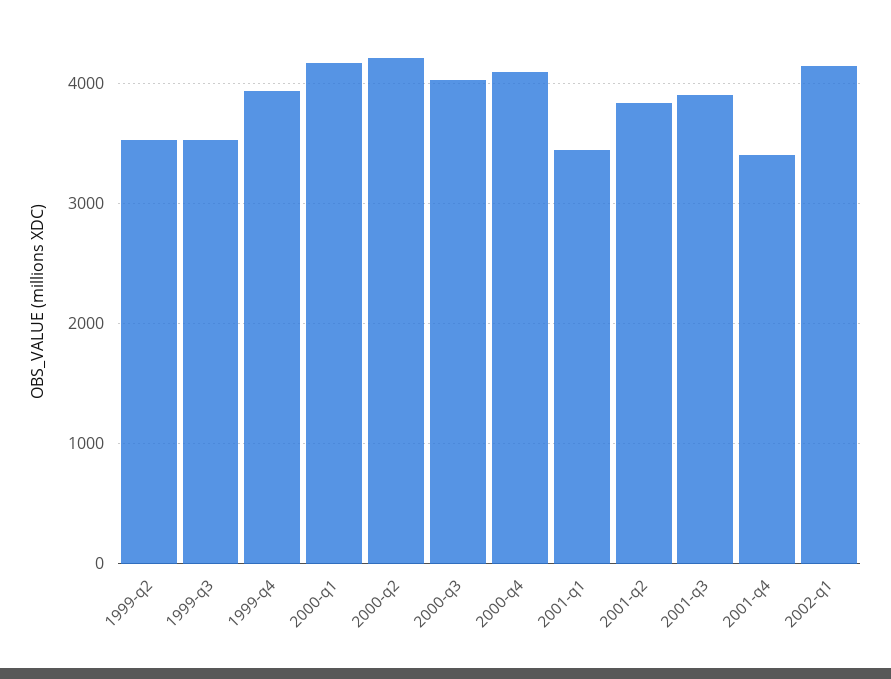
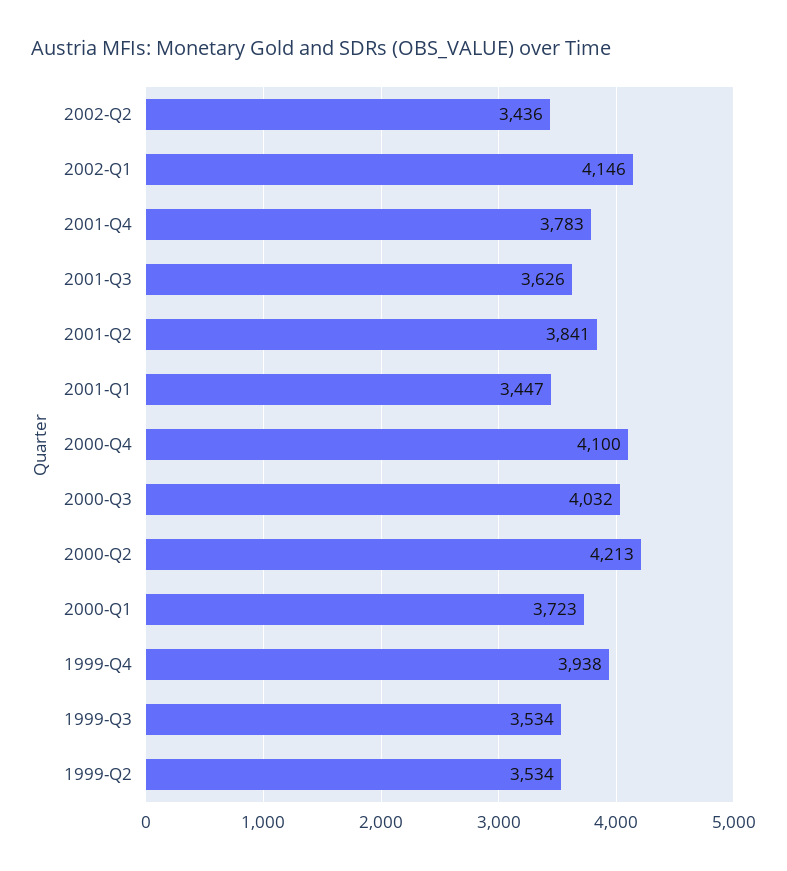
2000-q1: 4200 -> 3723
2001-q3: 3900 -> 3626
2001-q4: 3400 -> 3783
2002-Q2: none -> 3436

